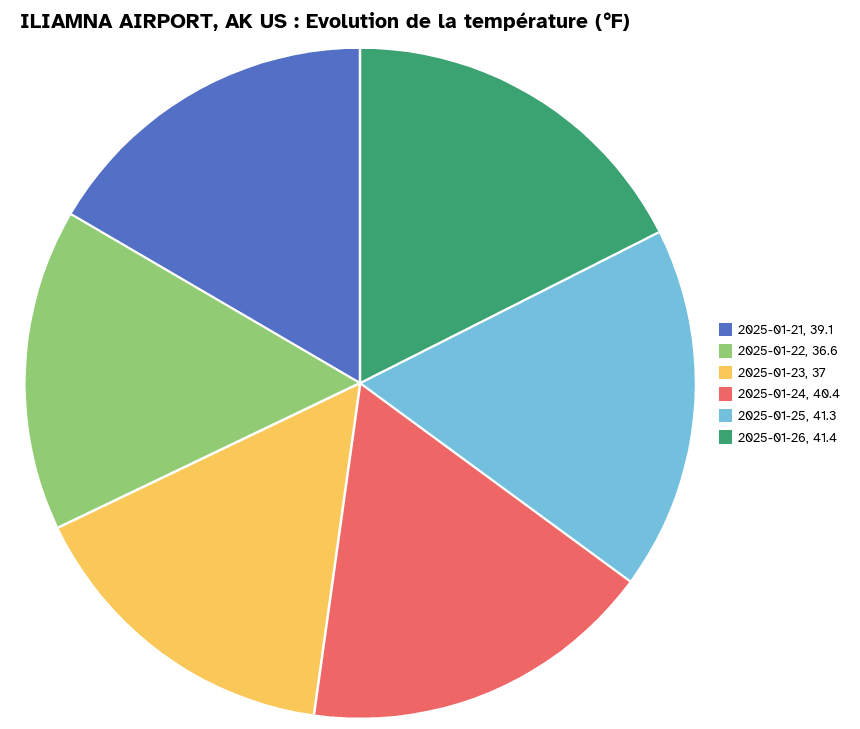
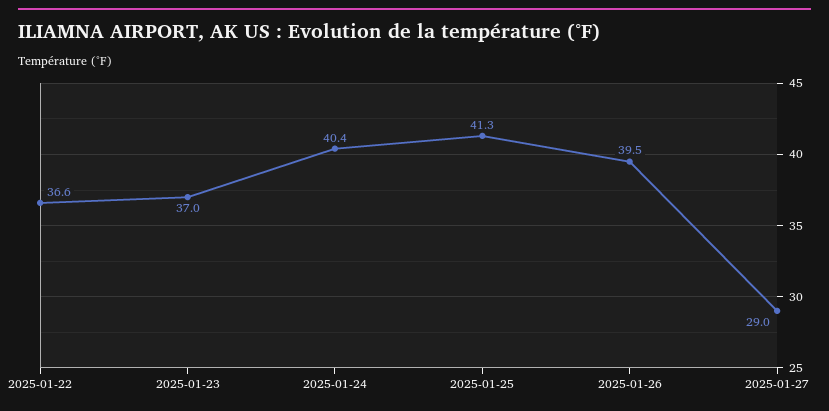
2025-01-21: 39.1 -> none
2025-01-26: 41.4 -> 39.5
2025-01-27: none -> 29

